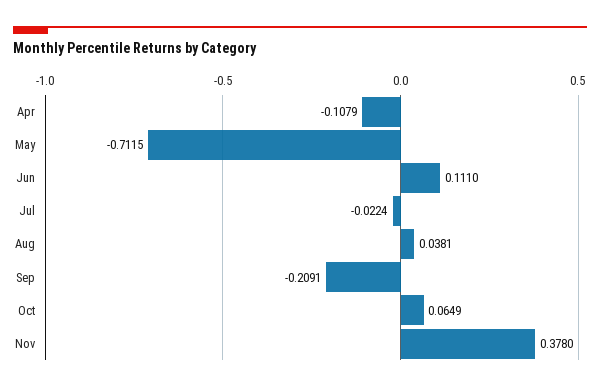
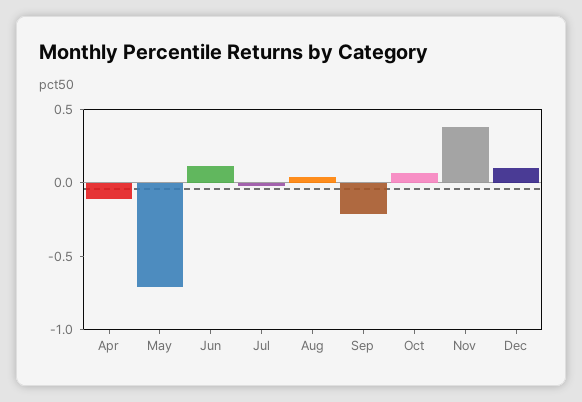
Dec: none -> 0.1

